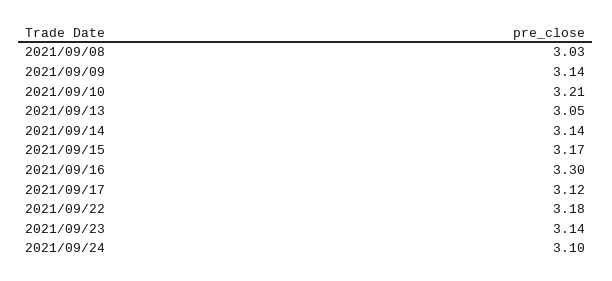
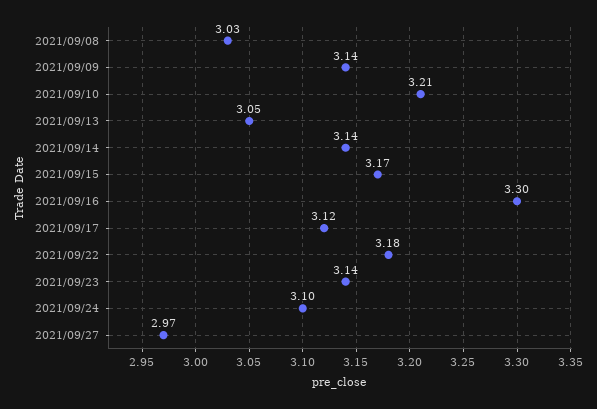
2021/09/27: none -> 2.97

